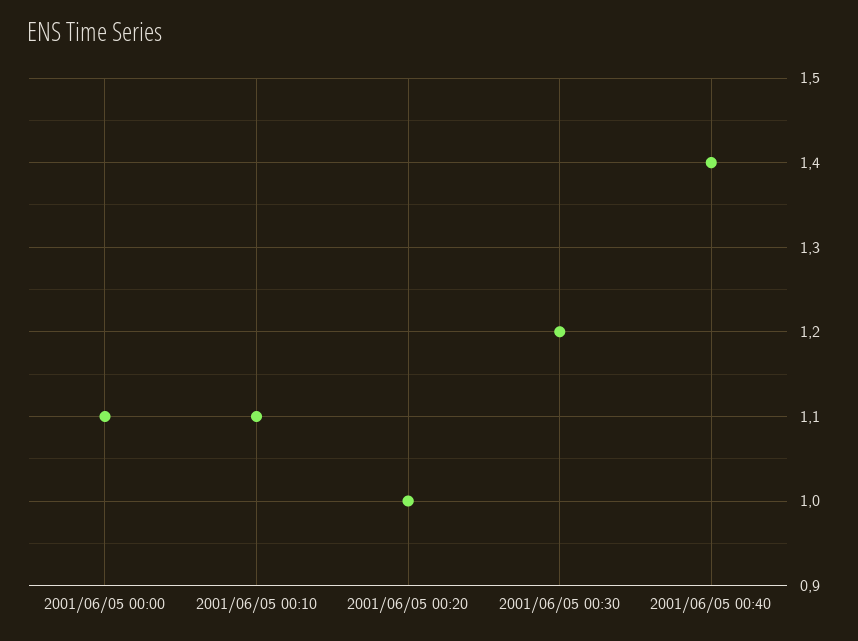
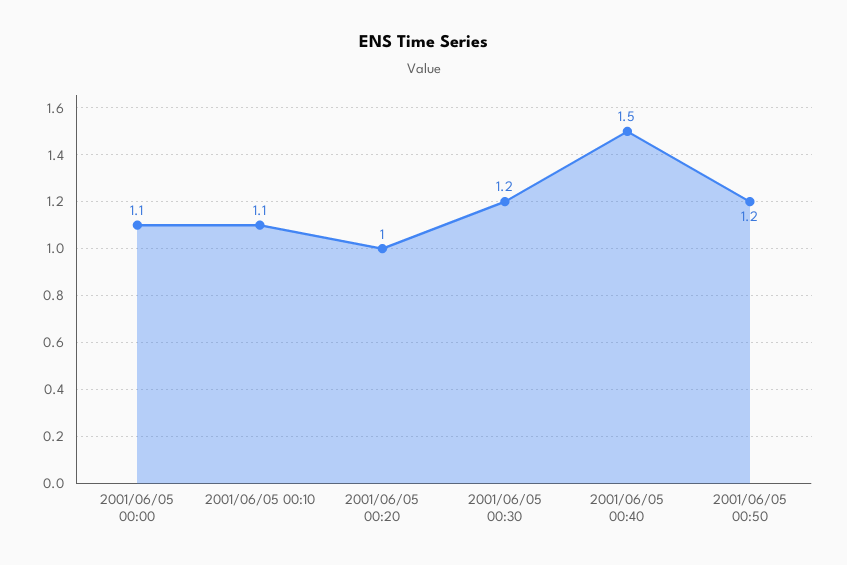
2001/06/05 00:40: 1.4 -> 1.5
2001/06/05 00:50: none -> 1.2

